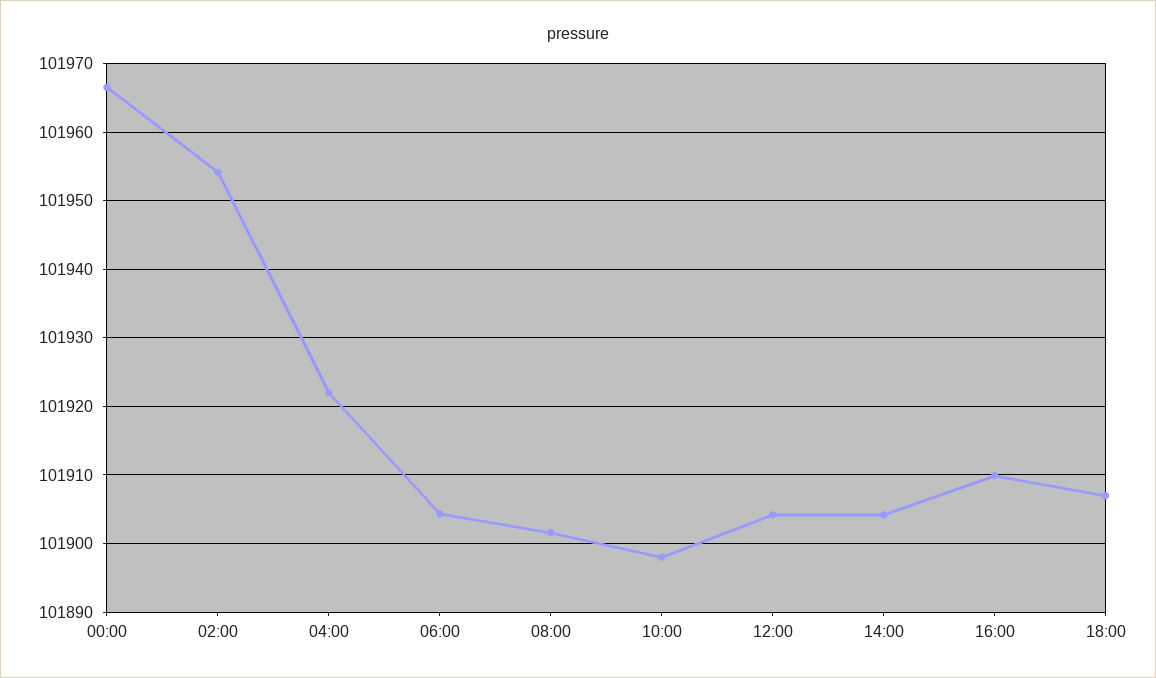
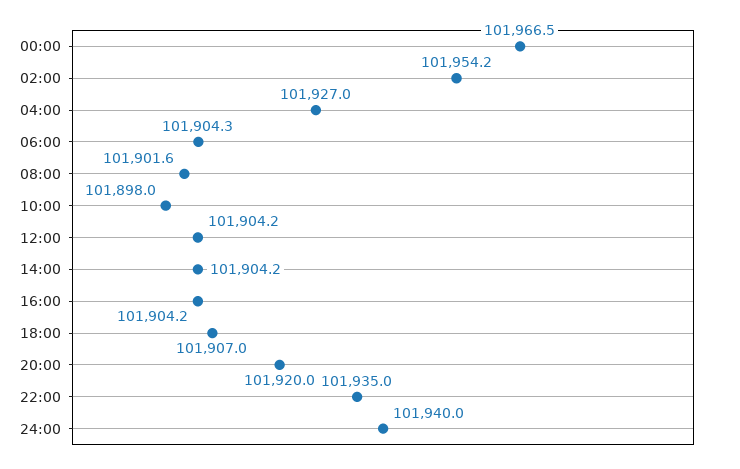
04:00: 101922 -> 101927
16:00: 101910 -> 101904.2
20:00: none -> 101920
22:00: none -> 101935
24:00: none -> 101940

